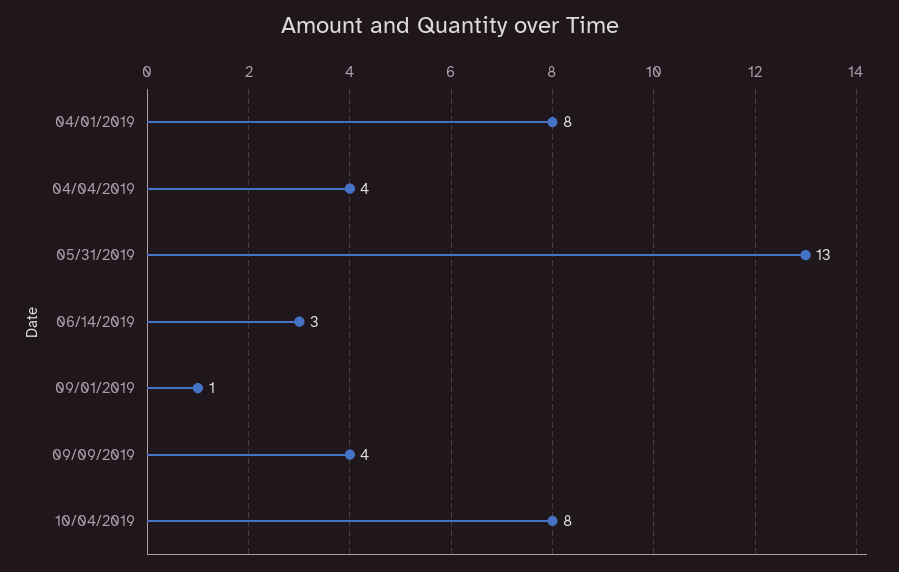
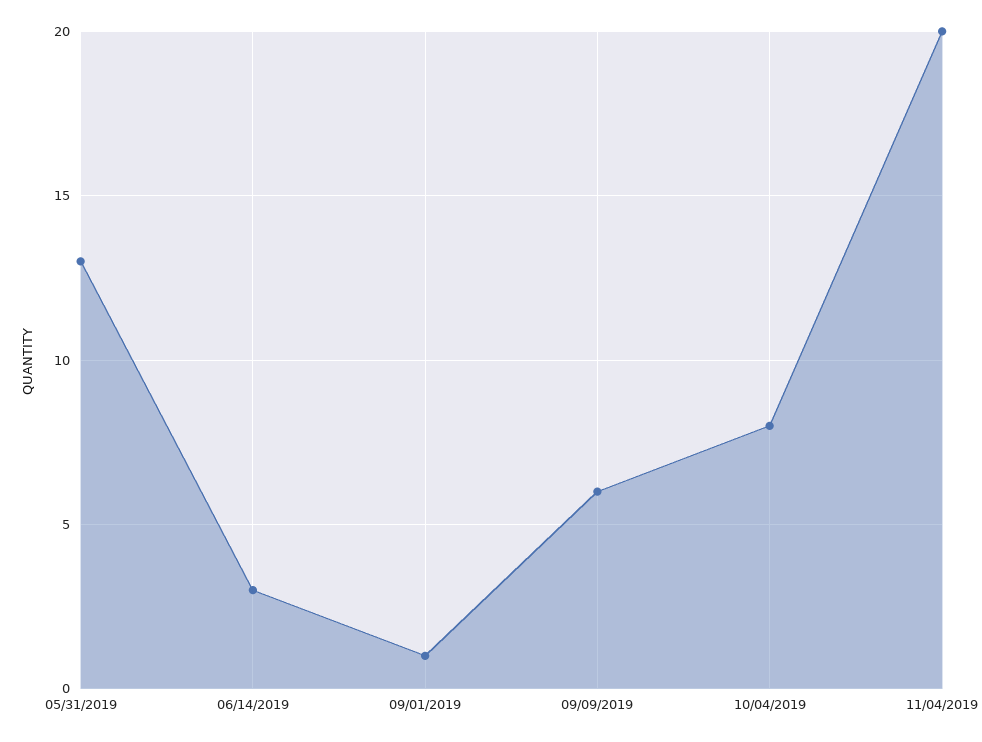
04/01/2019: 8 -> none
04/04/2019: 4 -> none
09/09/2019: 4 -> 6
11/04/2019: none -> 20

